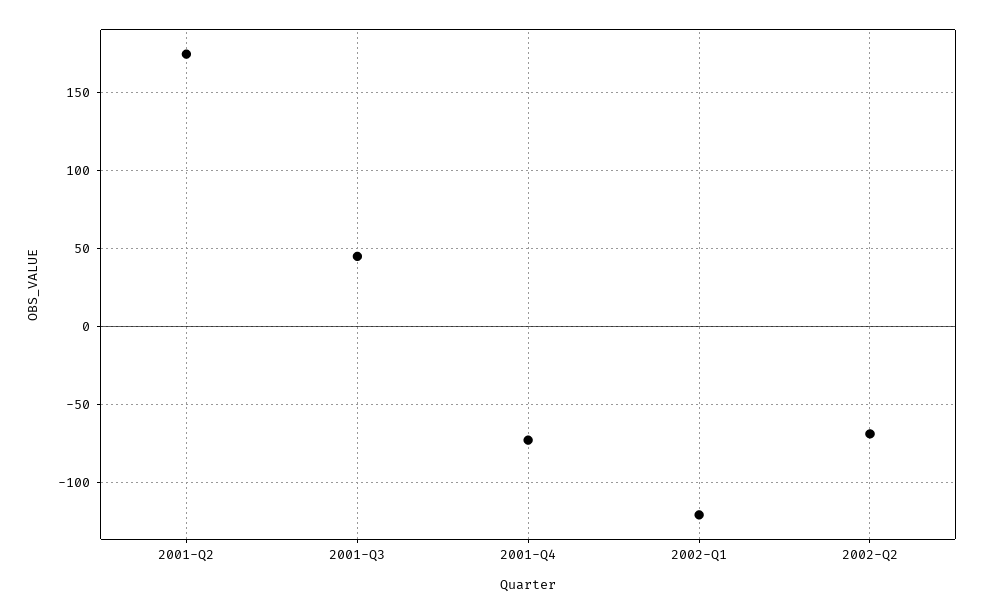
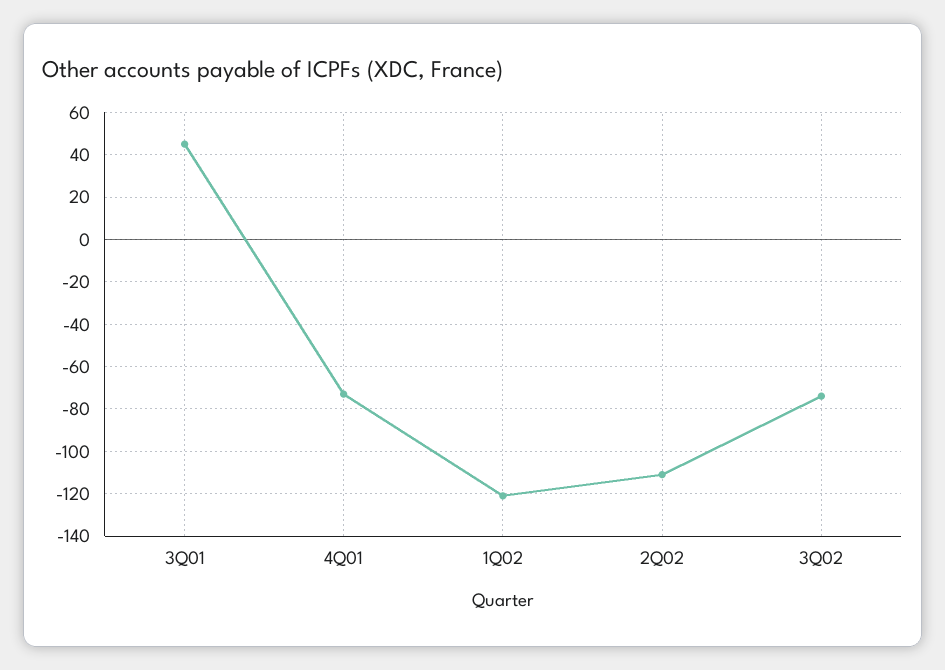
2001-Q2: 175 -> none
2002-Q2: -70 -> -110
3Q02: none -> -75

